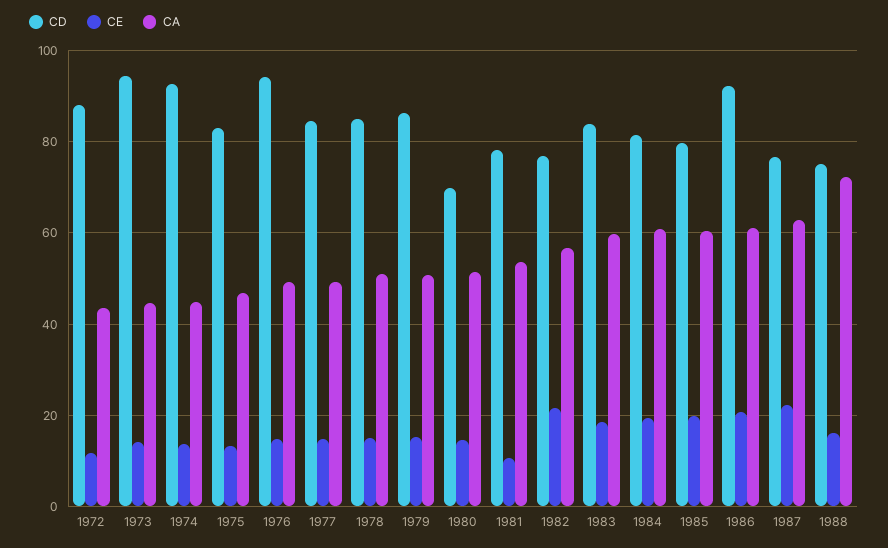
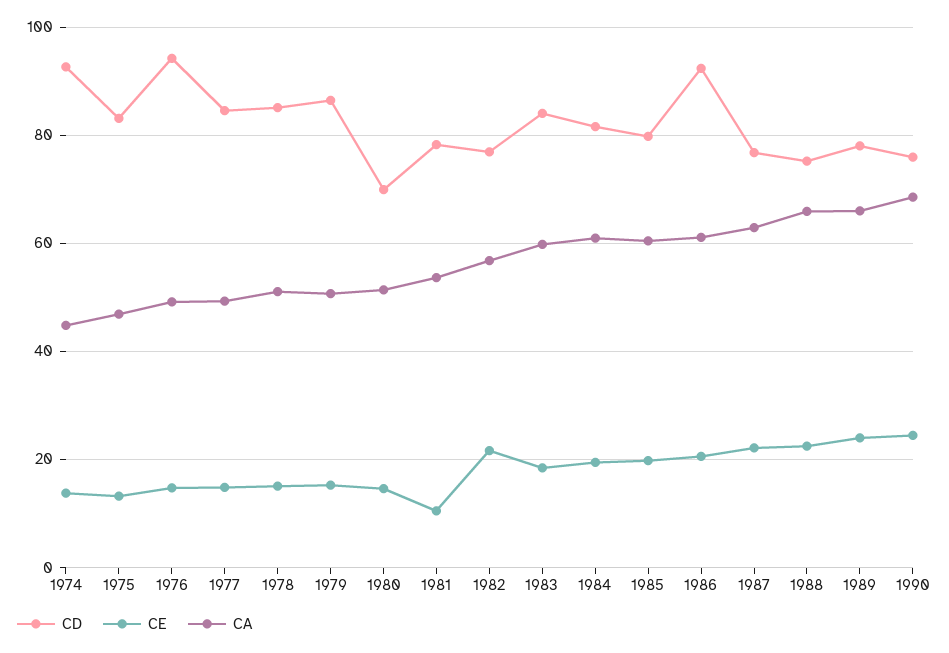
CD, 1972: 88 -> none
CE, 1972: 12 -> none
CA, 1972: 44 -> none
CD, 1973: 94 -> none
CE, 1973: 14 -> none
CA, 1973: 44 -> none
CE, 1988: 16 -> 22
CA, 1988: 72 -> 66
CD, 1989: none -> 78
CE, 1989: none -> 24
CA, 1989: none -> 66
CD, 1990: none -> 76
CE, 1990: none -> 24
CA, 1990: none -> 68

